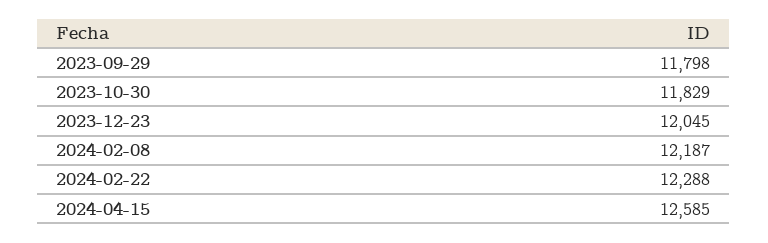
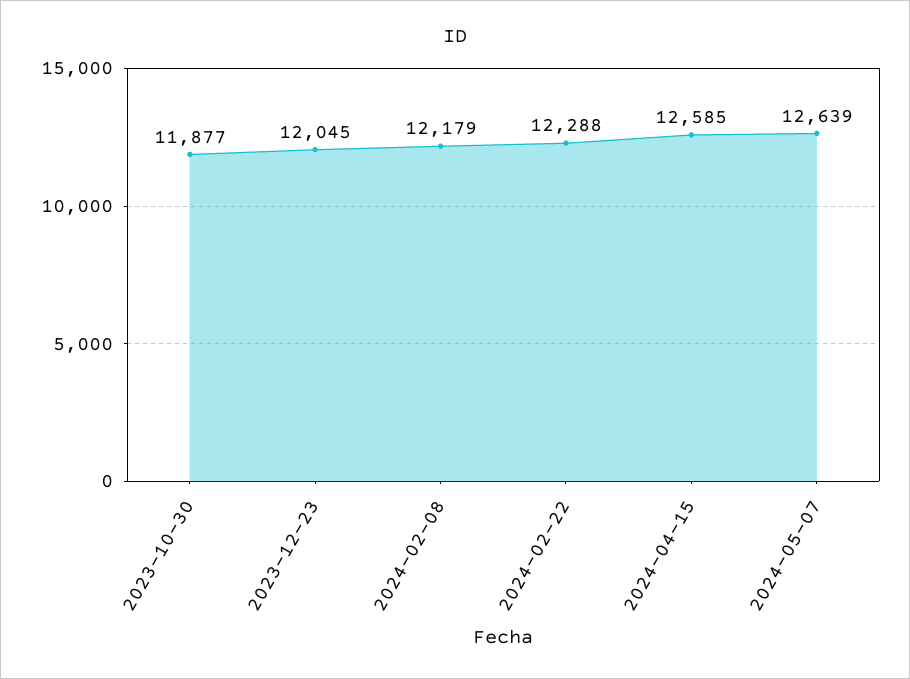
2023-09-29: 11798 -> none
2023-10-30: 11829 -> 11877
2024-02-08: 12187 -> 12179
2024-05-07: none -> 12639

